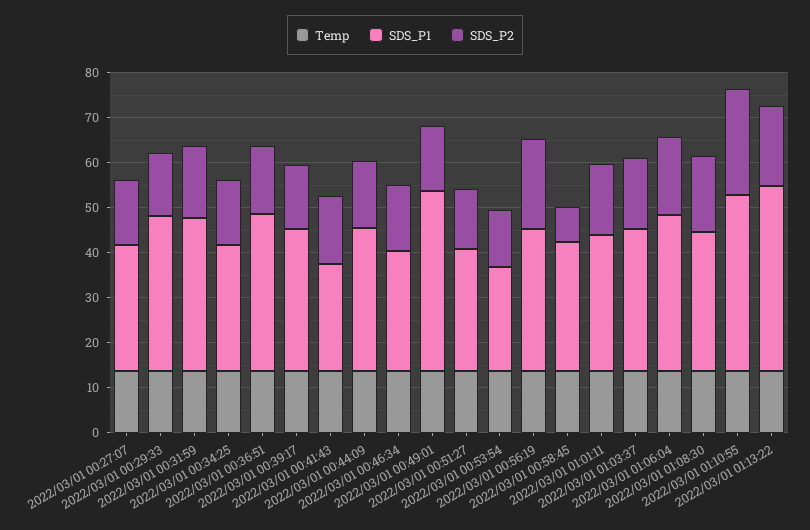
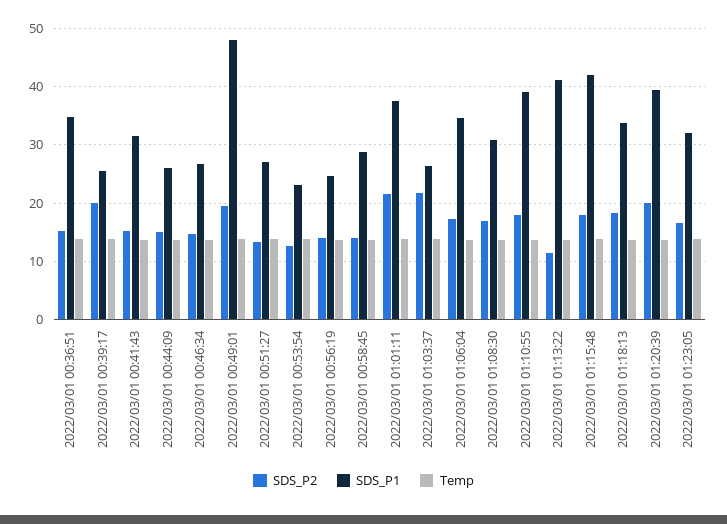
Temp, 2022/03/01 00:27:07: 14 -> none
SDS_P1, 2022/03/01 00:27:07: 28 -> none
SDS_P2, 2022/03/01 00:27:07: 14 -> none
Temp, 2022/03/01 00:29:33: 14 -> none
SDS_P1, 2022/03/01 00:29:33: 34 -> none
SDS_P2, 2022/03/01 00:29:33: 14 -> none
Temp, 2022/03/01 00:31:59: 14 -> none
SDS_P1, 2022/03/01 00:31:59: 34 -> none
SDS_P2, 2022/03/01 00:31:59: 16 -> none
Temp, 2022/03/01 00:34:25: 14 -> none
SDS_P1, 2022/03/01 00:34:25: 28 -> none
SDS_P2, 2022/03/01 00:34:25: 14 -> none
SDS_P1, 2022/03/01 00:39:17: 32 -> 26
SDS_P2, 2022/03/01 00:39:17: 14 -> 20
SDS_P1, 2022/03/01 00:41:43: 24 -> 32
SDS_P1, 2022/03/01 00:44:09: 32 -> 26
SDS_P1, 2022/03/01 00:49:01: 40 -> 48
SDS_P2, 2022/03/01 00:49:01: 14 -> 20
SDS_P1, 2022/03/01 00:56:19: 32 -> 24
SDS_P2, 2022/03/01 00:56:19: 20 -> 14
SDS_P2, 2022/03/01 00:58:45: 8 -> 14
SDS_P1, 2022/03/01 01:01:11: 30 -> 38
SDS_P2, 2022/03/01 01:01:11: 16 -> 22
SDS_P1, 2022/03/01 01:03:37: 32 -> 26
SDS_P2, 2022/03/01 01:03:37: 16 -> 22
SDS_P2, 2022/03/01 01:10:55: 24 -> 18
SDS_P2, 2022/03/01 01:13:22: 18 -> 12
SDS_P2, 2022/03/01 01:15:48: none -> 18
SDS_P1, 2022/03/01 01:15:48: none -> 42
Temp, 2022/03/01 01:15:48: none -> 14
SDS_P2, 2022/03/01 01:18:13: none -> 18
SDS_P1, 2022/03/01 01:18:13: none -> 34
Temp, 2022/03/01 01:18:13: none -> 14
SDS_P2, 2022/03/01 01:20:39: none -> 20
SDS_P1, 2022/03/01 01:20:39: none -> 40
Temp, 2022/03/01 01:20:39: none -> 14
SDS_P2, 2022/03/01 01:23:05: none -> 16
SDS_P1, 2022/03/01 01:23:05: none -> 32
Temp, 2022/03/01 01:23:05: none -> 14

